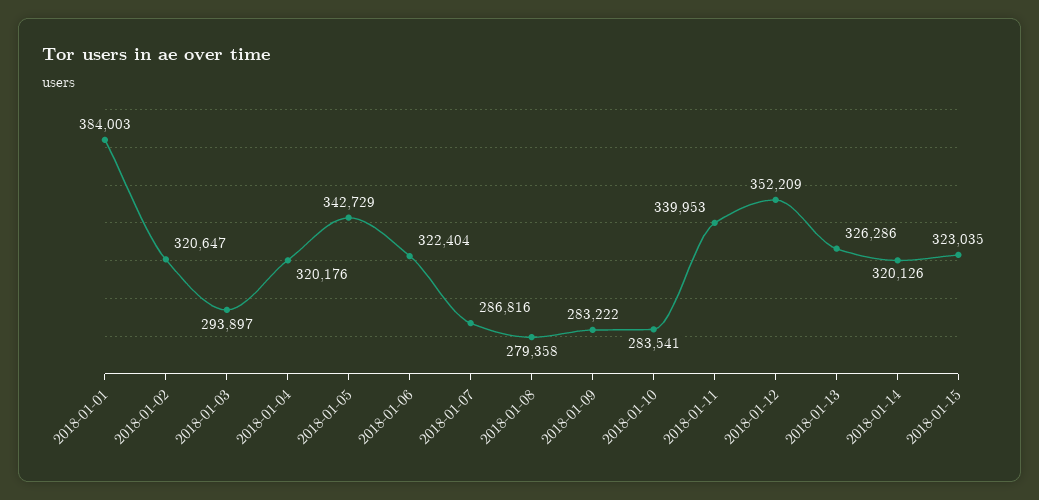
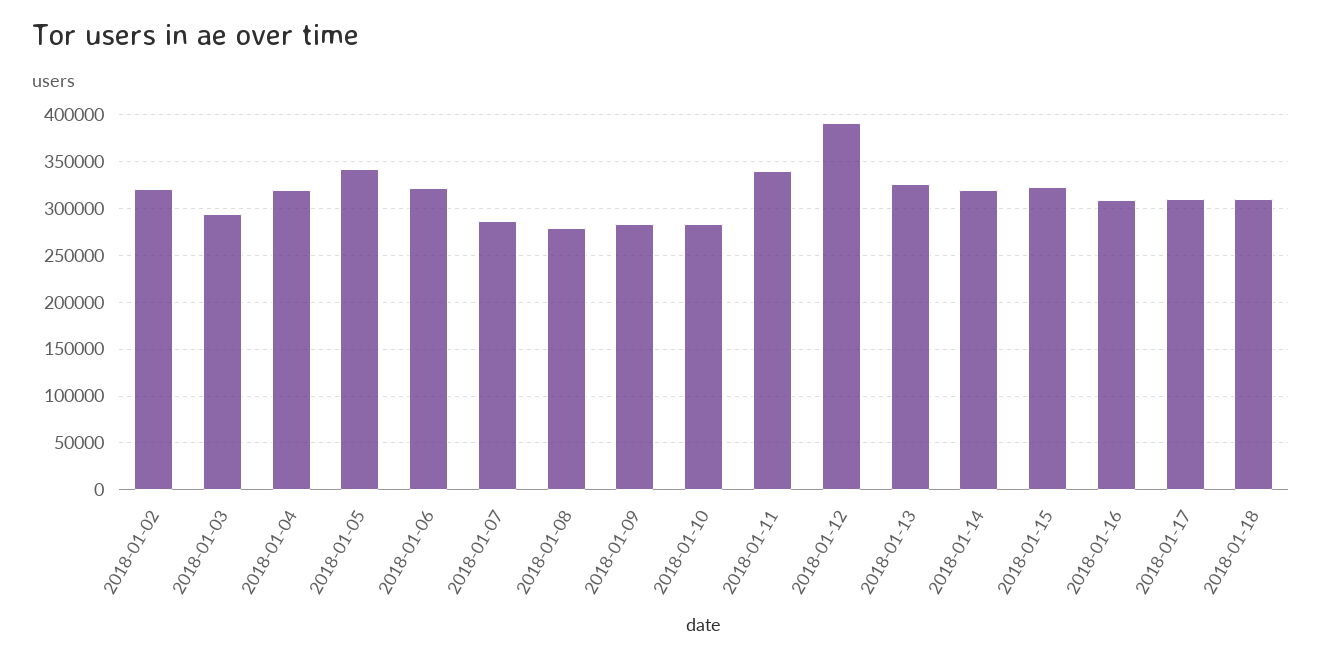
2018-01-01: 384003 -> none
2018-01-12: 352209 -> 390000
2018-01-16: none -> 310000
2018-01-17: none -> 310000
2018-01-18: none -> 310000

